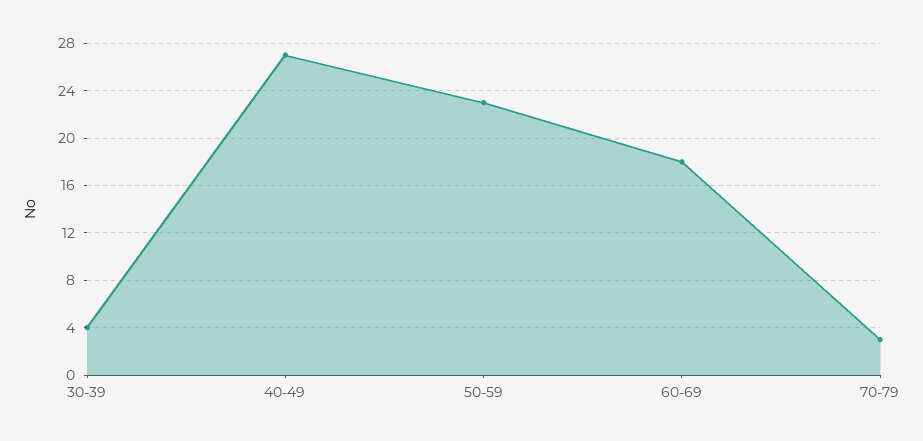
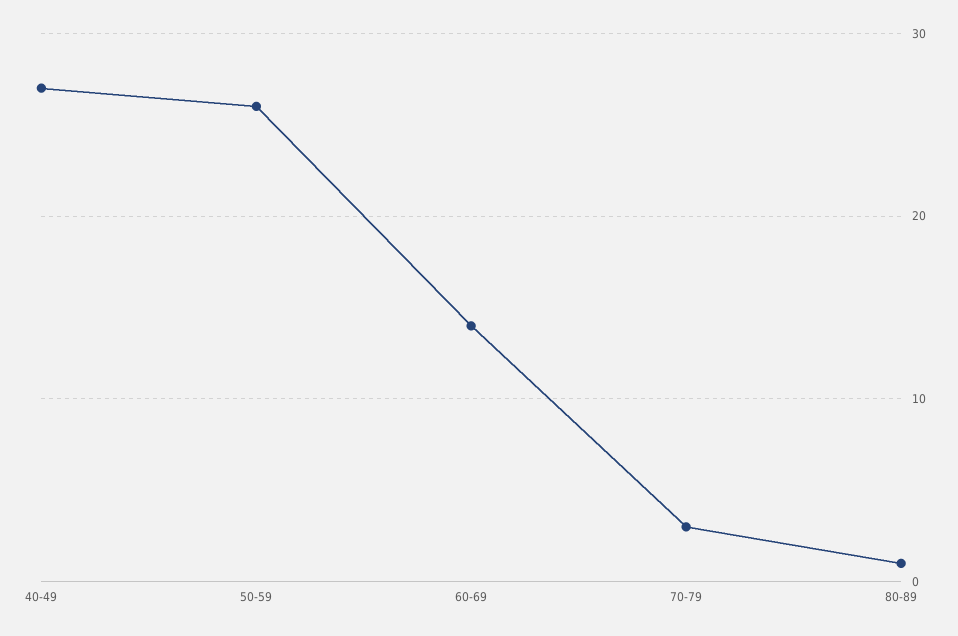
30-39: 4 -> none
50-59: 23 -> 26
60-69: 18 -> 14
80-89: none -> 1

